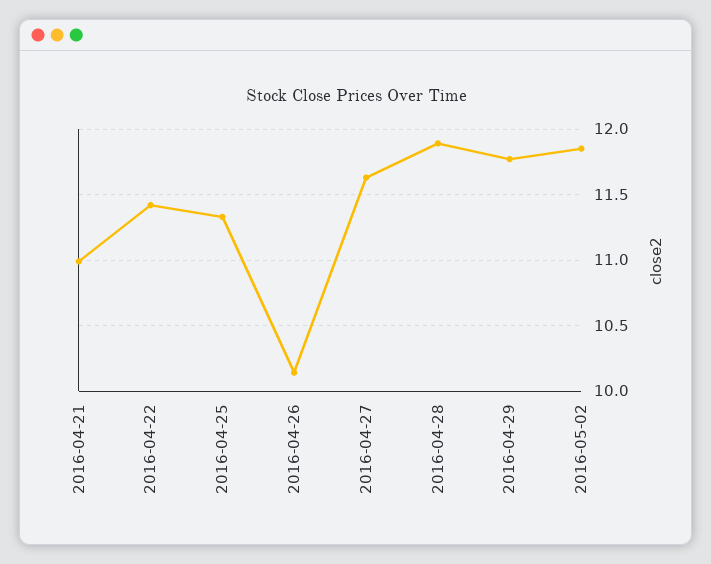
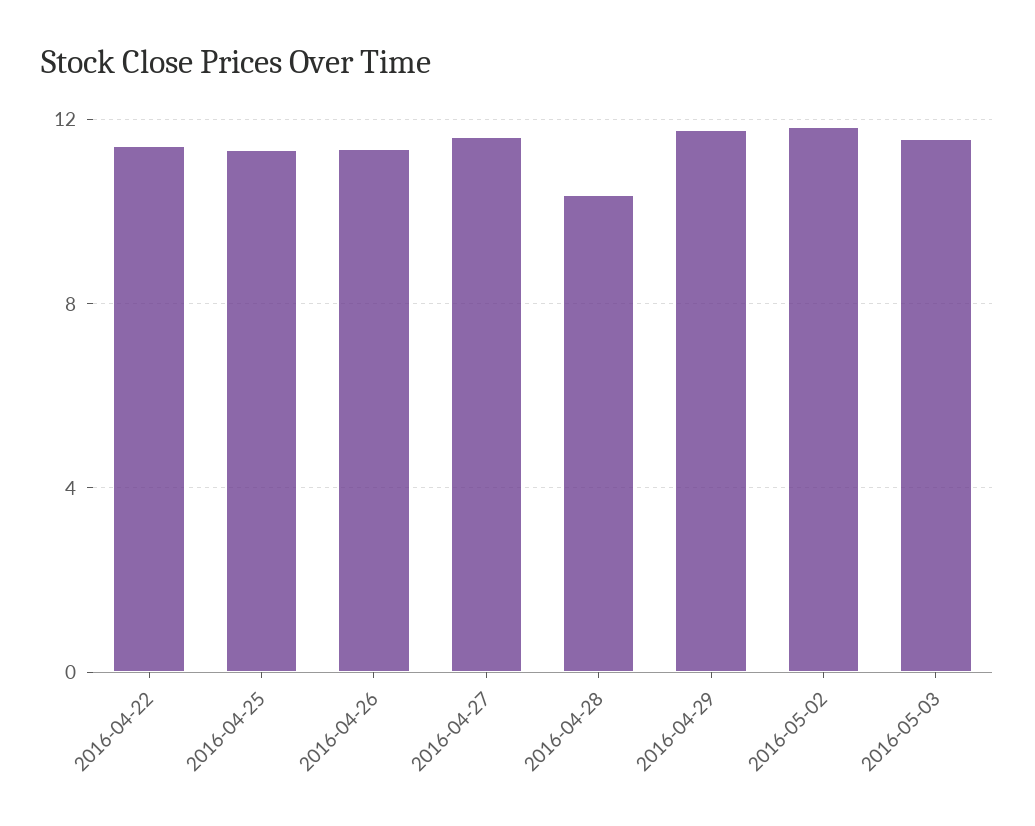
2016-04-21: 11 -> none
2016-04-26: 10.15 -> 11.5
2016-04-28: 11.9 -> 10.5
2016-05-03: none -> 11.5

